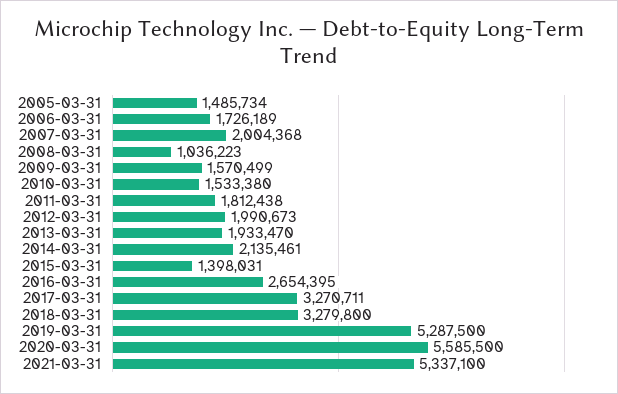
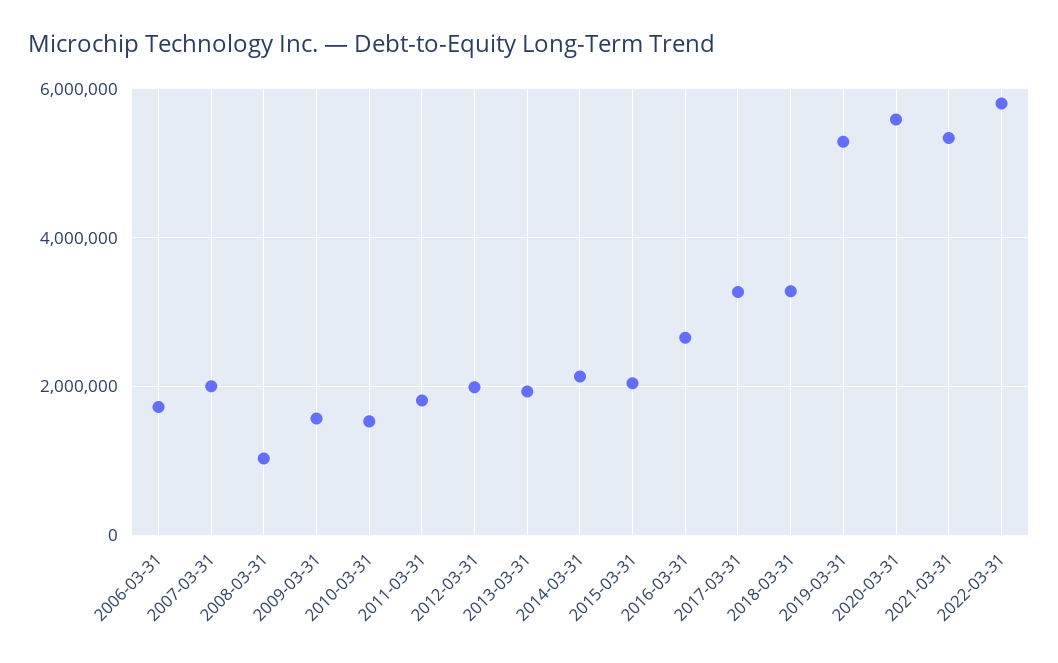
2005-03-31: 1485734 -> none
2015-03-31: 1398031 -> 2000000
2022-03-31: none -> 5800000

